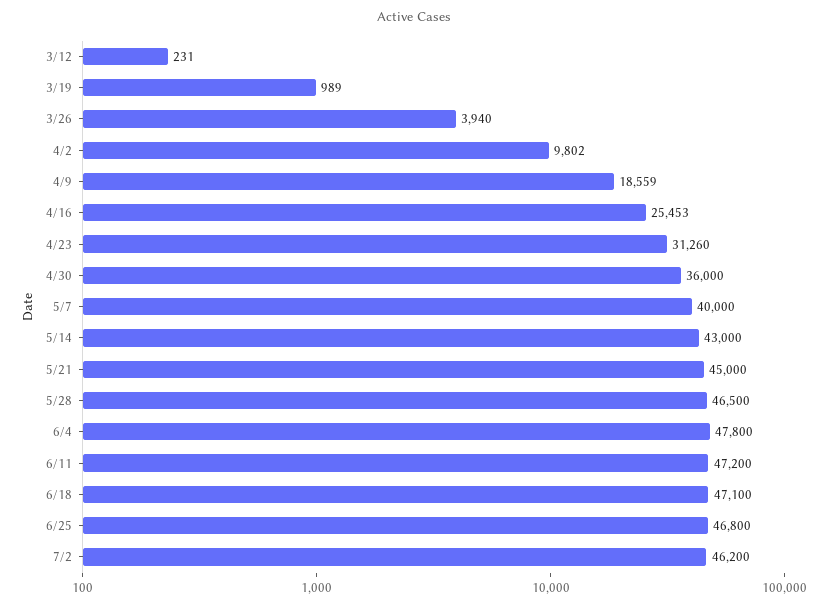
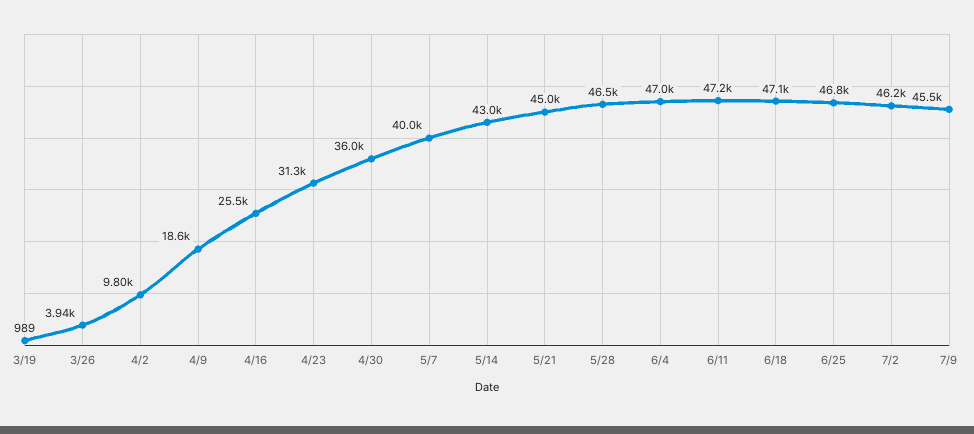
3/12: 231 -> none
6/4: 47800 -> 47000
7/9: none -> 45500

